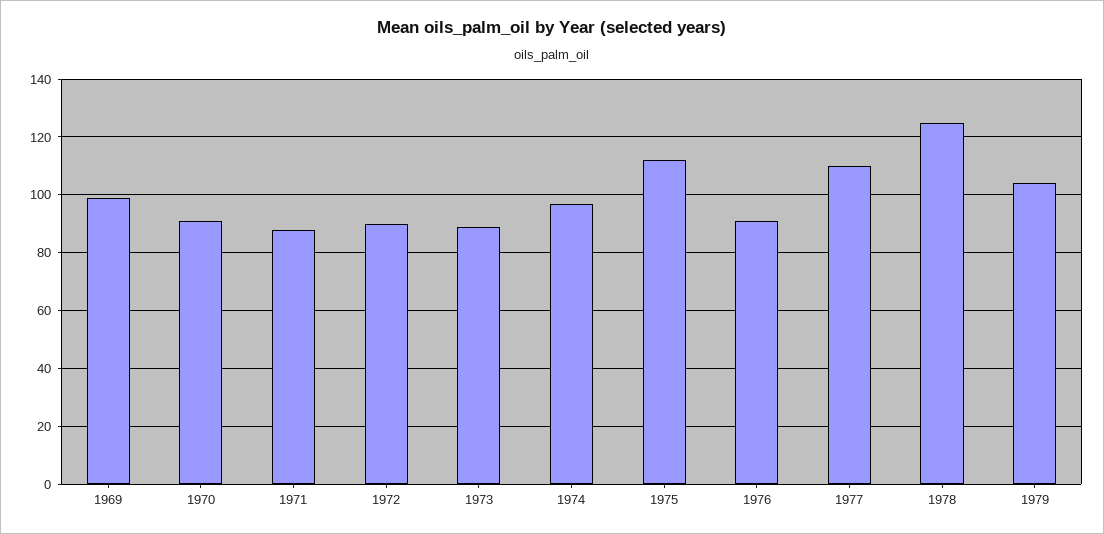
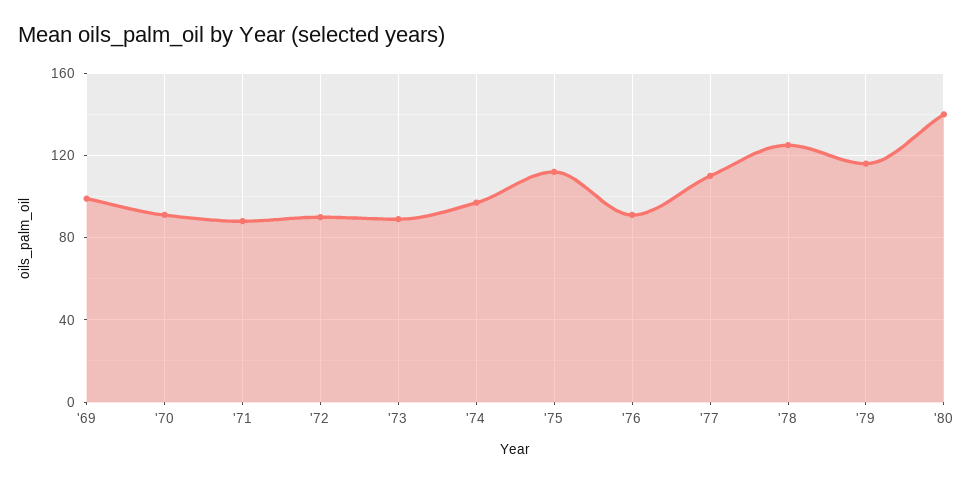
1979: 105 -> 115
'80: none -> 140

